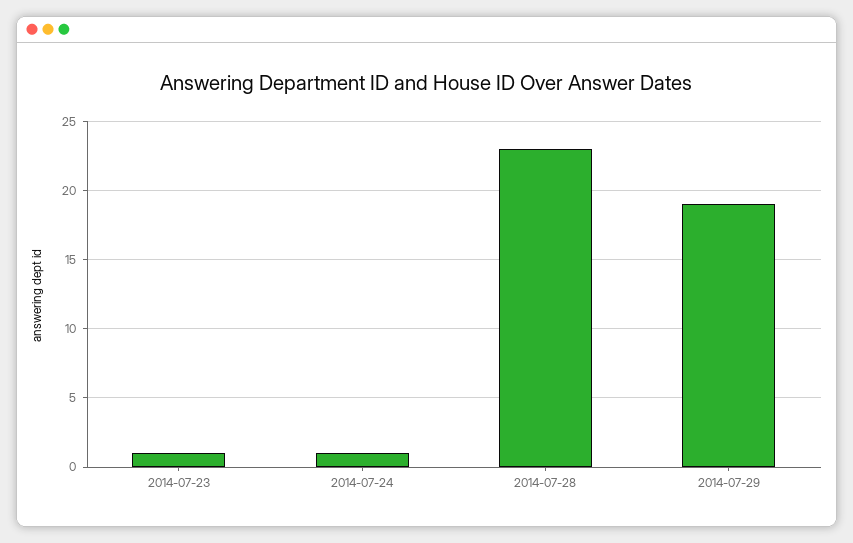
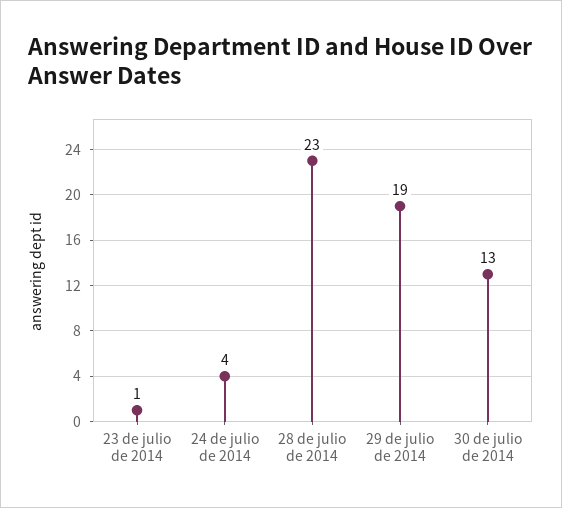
2014-07-24: 1 -> 4
30 de julio de 2014: none -> 13

